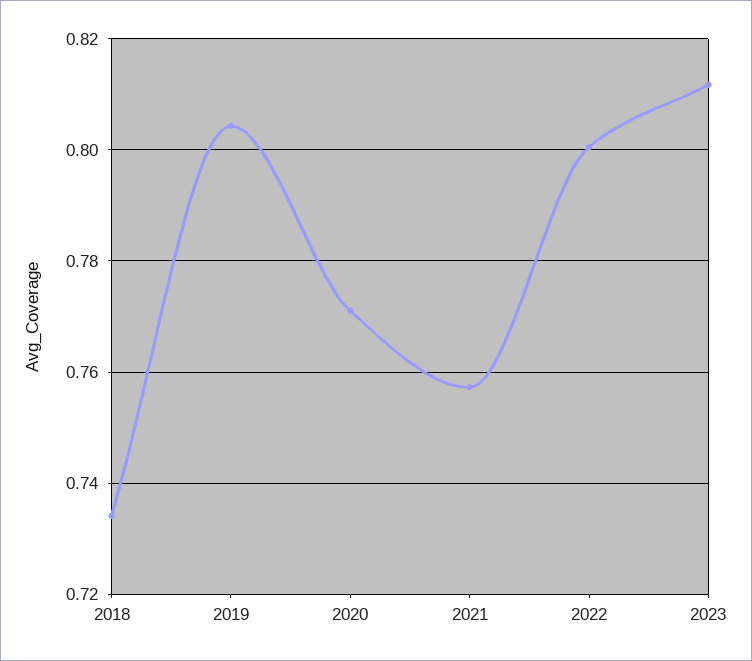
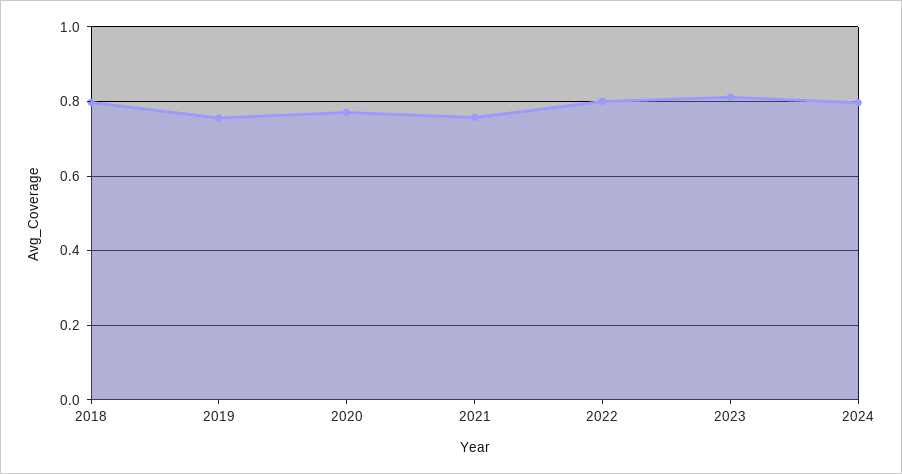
2018: 0.734 -> 0.8
2019: 0.804 -> 0.76
2024: none -> 0.8

